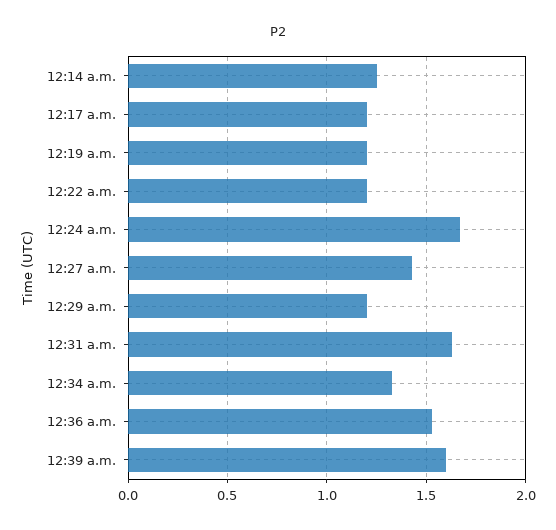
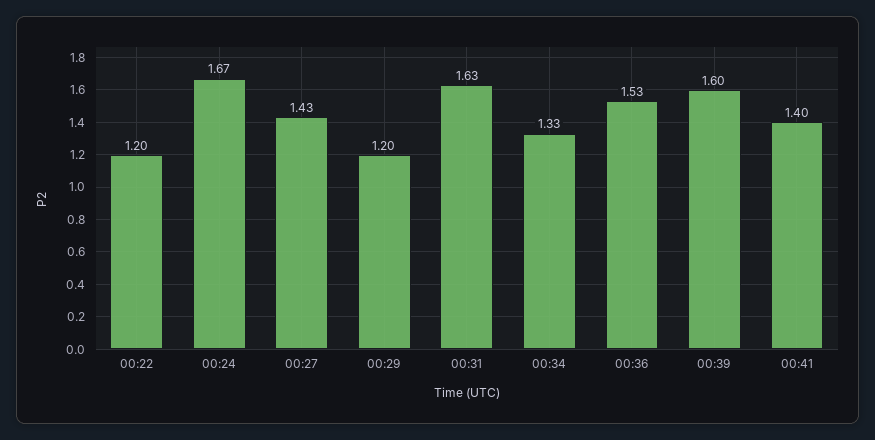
12:14 a.m.: 1.25 -> none
12:17 a.m.: 1.2 -> none
12:19 a.m.: 1.2 -> none
00:41: none -> 1.4

